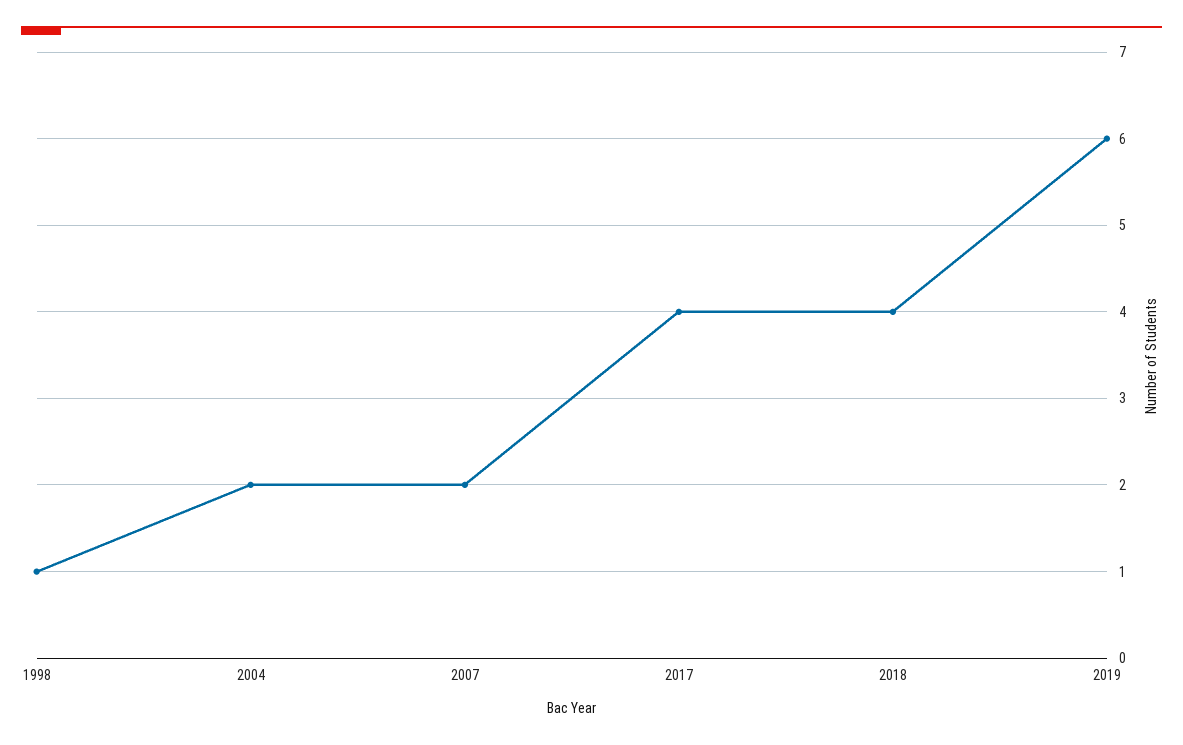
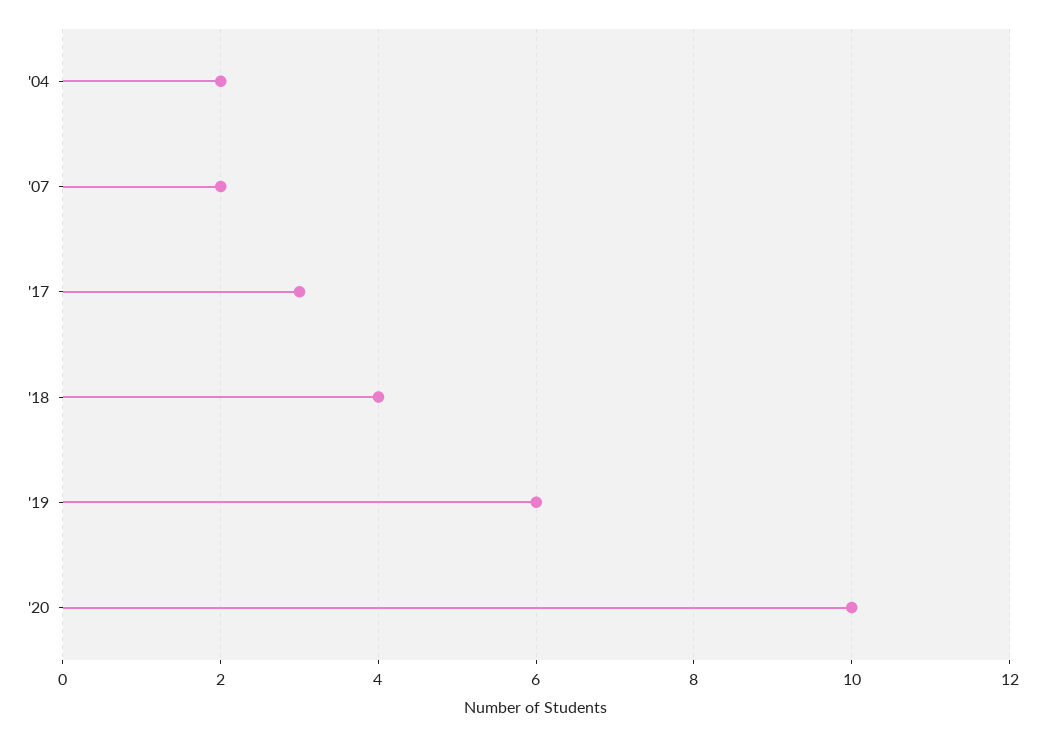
1998: 1 -> none
2017: 4 -> 3
'20: none -> 10

